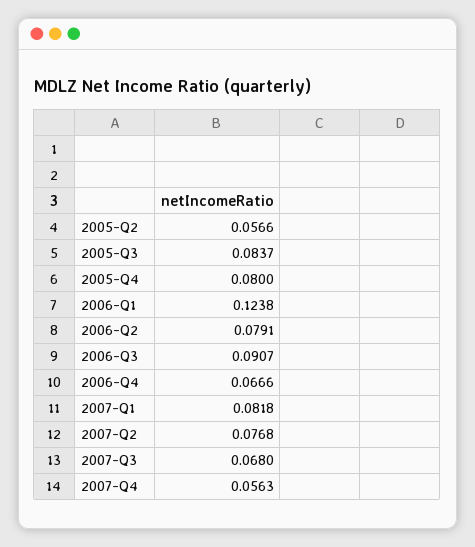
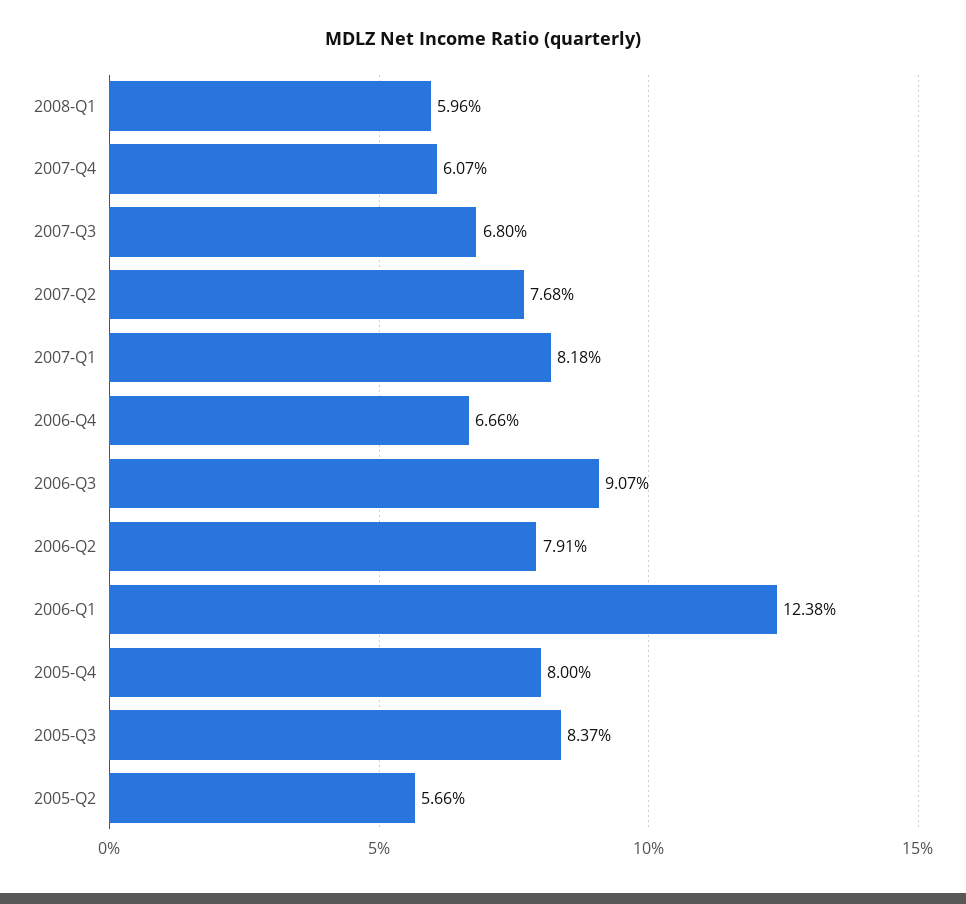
2007-Q4: 0.0563 -> 0.0607
2008-Q1: none -> 0.0596

